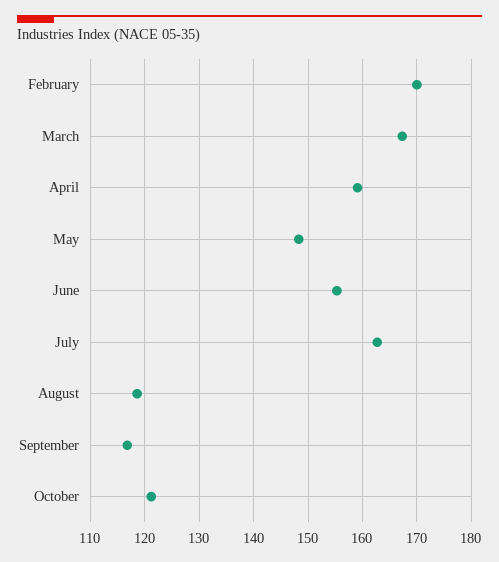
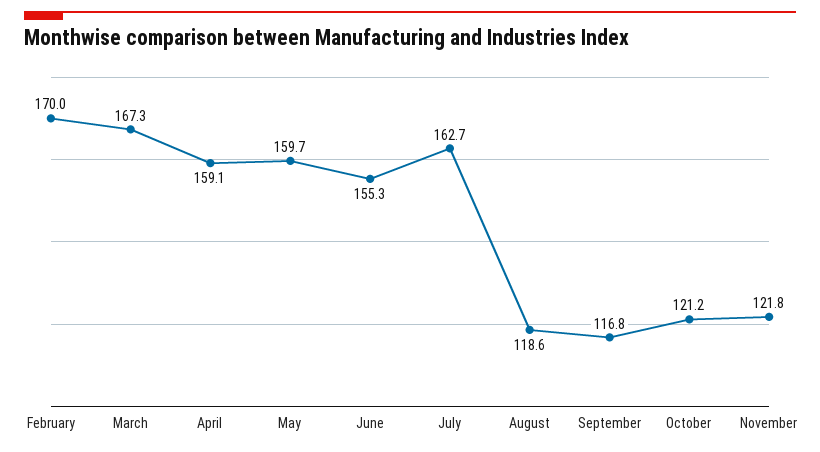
May: 148 -> 159.7
November: none -> 121.8

